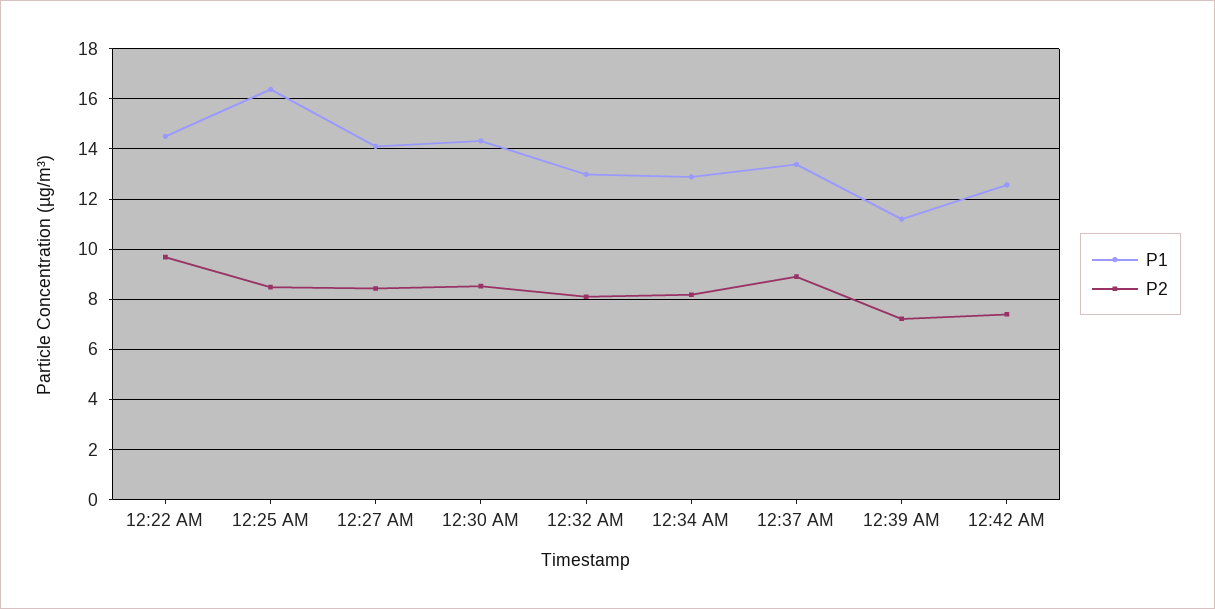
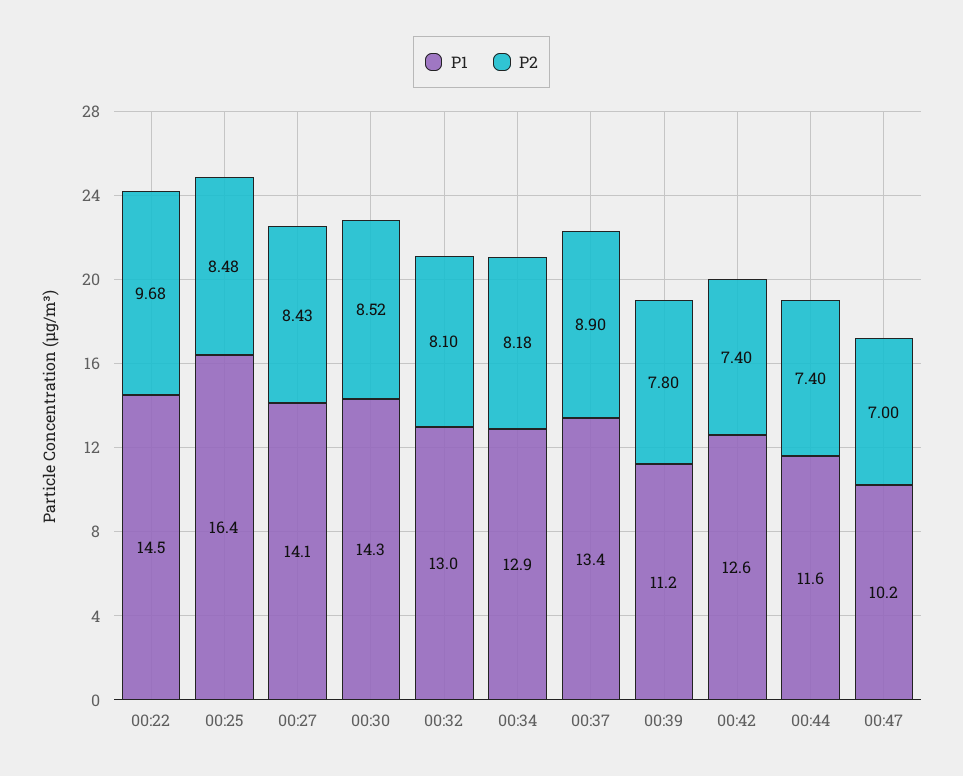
P2, 12:39 AM: 7.25 -> 7.8
P1, 00:44: none -> 11.6
P2, 00:44: none -> 7.4
P1, 00:47: none -> 10.2
P2, 00:47: none -> 7

